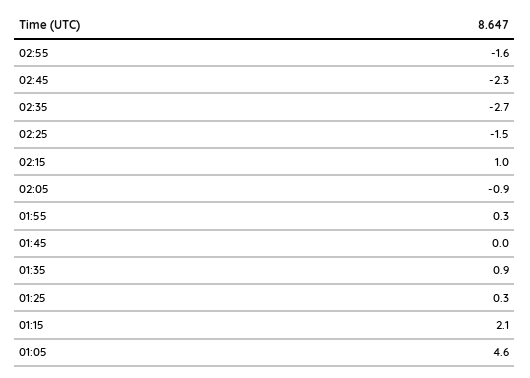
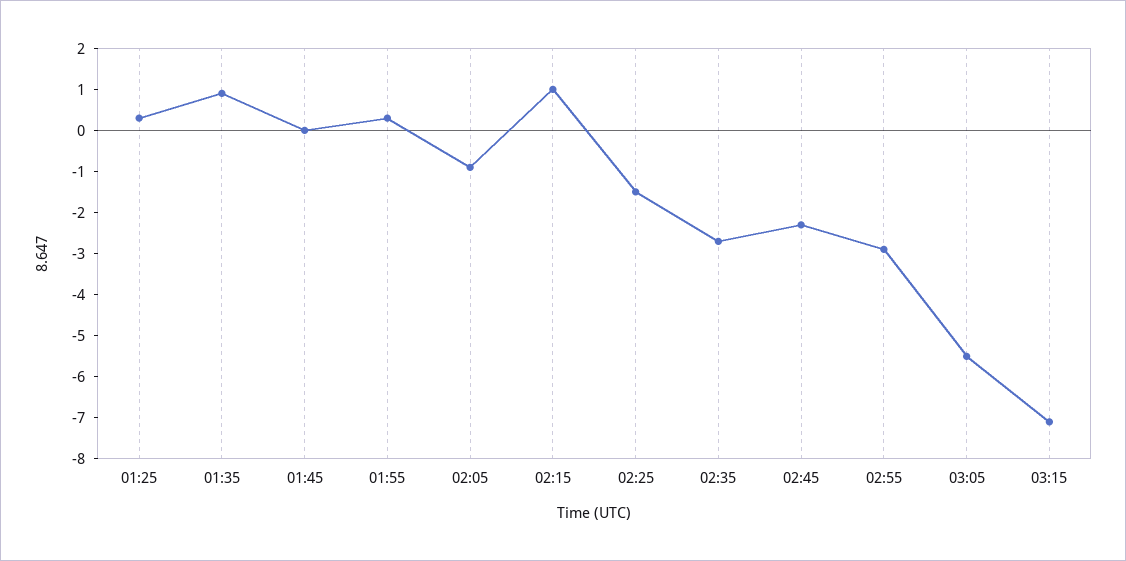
02:55: -1.6 -> -3
01:15: 2.1 -> none
01:05: 4.6 -> none
03:05: none -> -5.5
03:15: none -> -7

